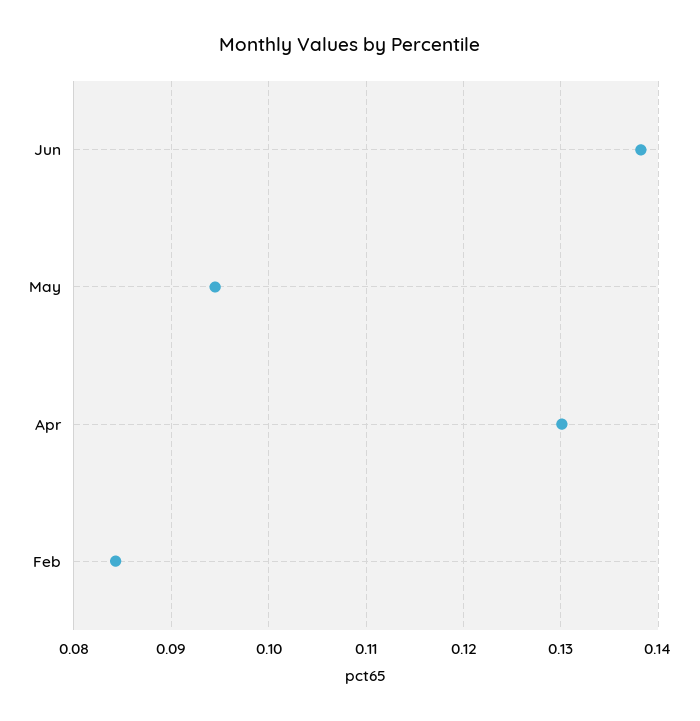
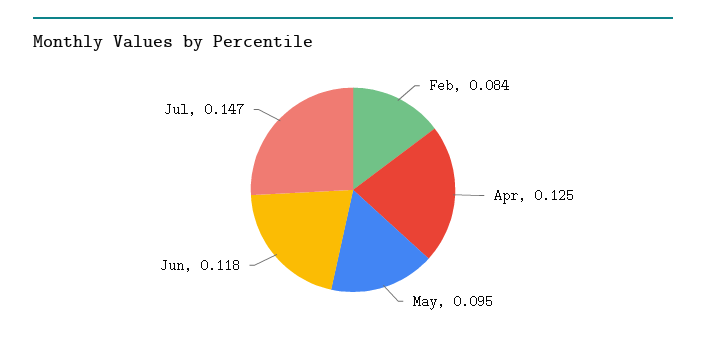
Jun: 0.138 -> 0.118
Apr: 0.13 -> 0.125
Jul: none -> 0.147

